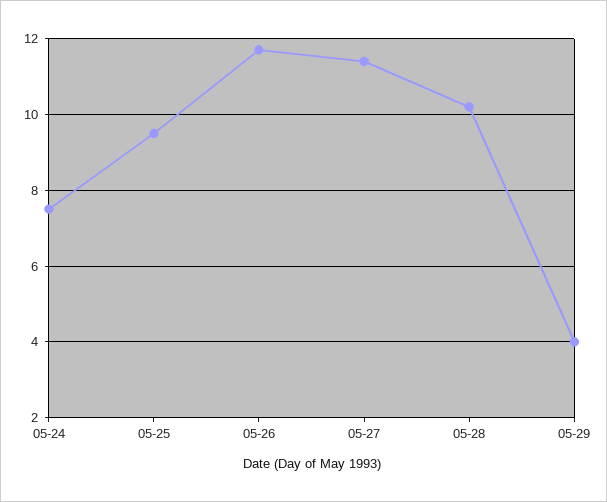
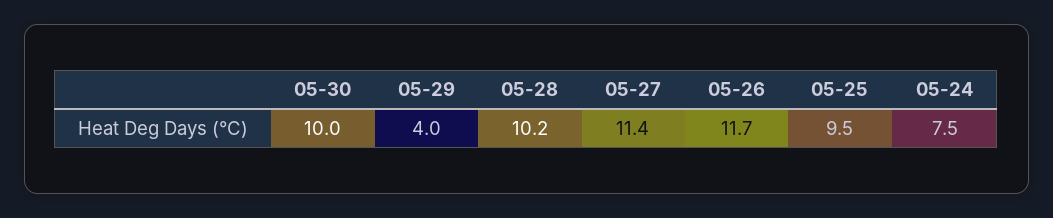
05-30: none -> 10

